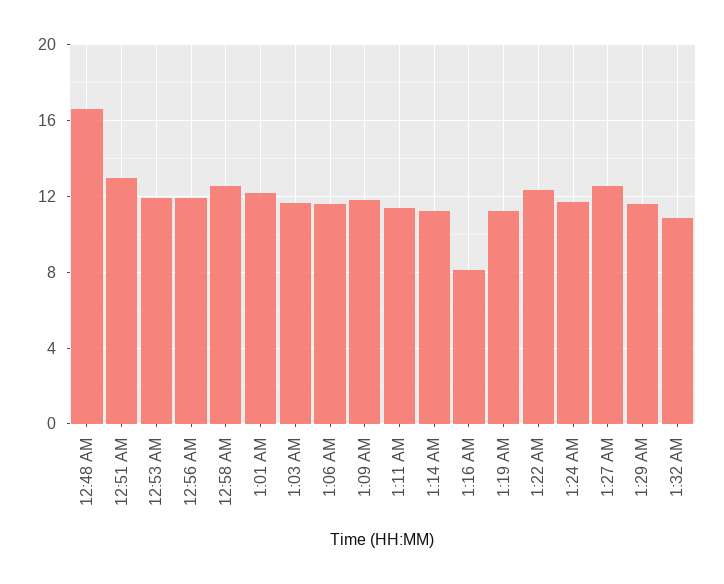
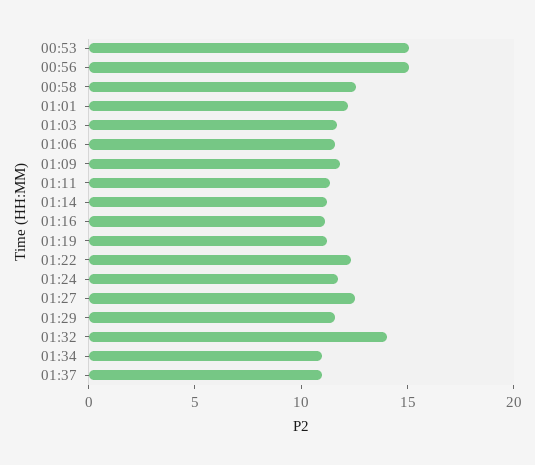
12:48 AM: 16.5 -> none
12:51 AM: 13 -> none
12:53 AM: 12 -> 15
12:56 AM: 12 -> 15
1:16 AM: 8 -> 11
1:32 AM: 11 -> 14
01:34: none -> 11
01:37: none -> 11

